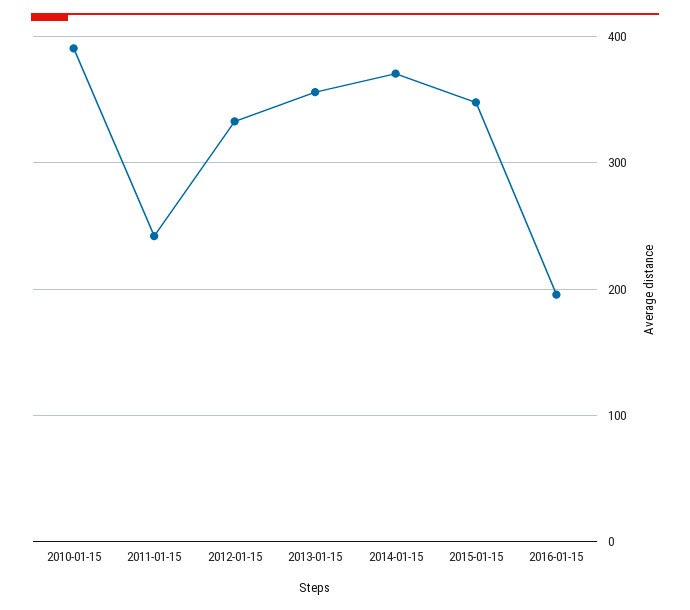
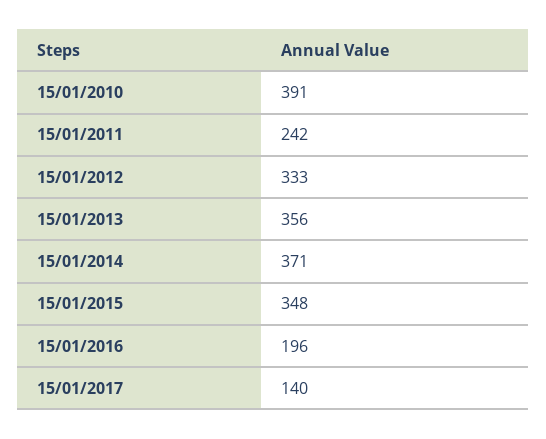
15/01/2017: none -> 140

